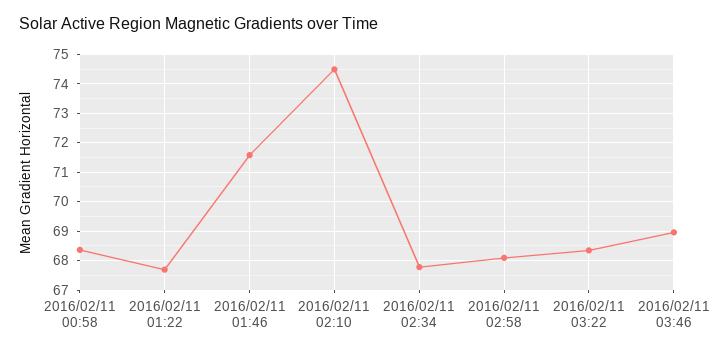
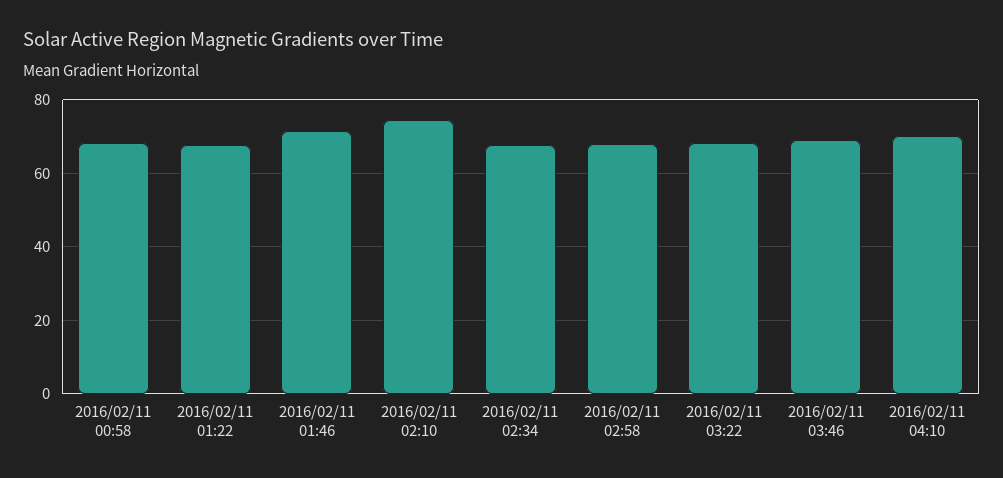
2016/02/11 04:10: none -> 70

